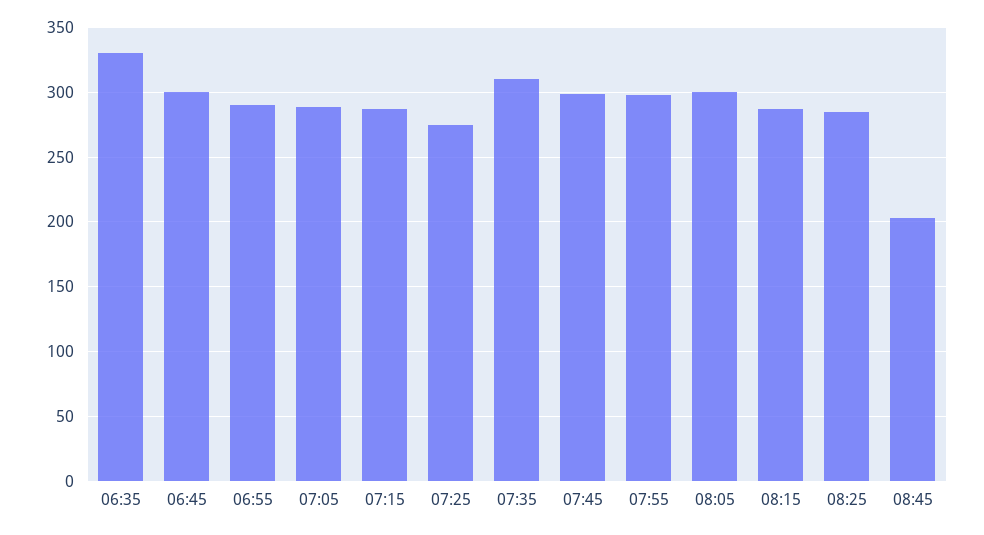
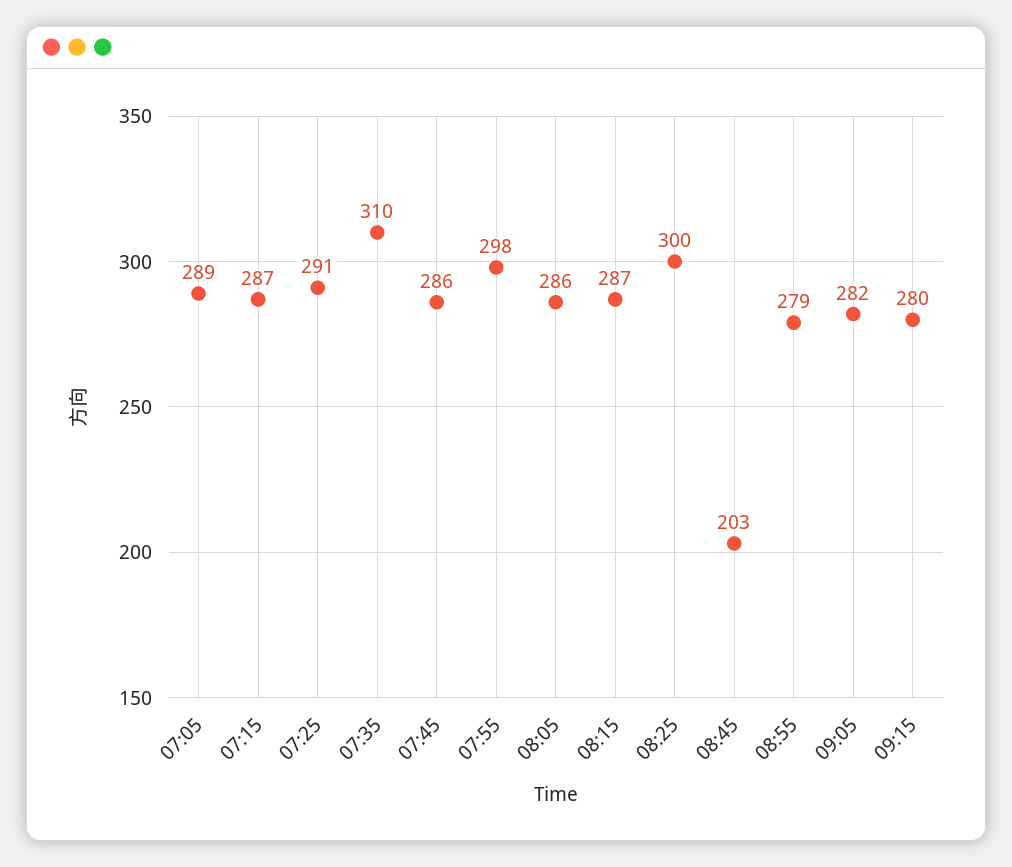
06:35: 330 -> none
06:45: 300 -> none
06:55: 290 -> none
07:25: 275 -> 291
07:45: 300 -> 286
08:05: 300 -> 286
08:25: 285 -> 300
08:55: none -> 279
09:05: none -> 282
09:15: none -> 280

